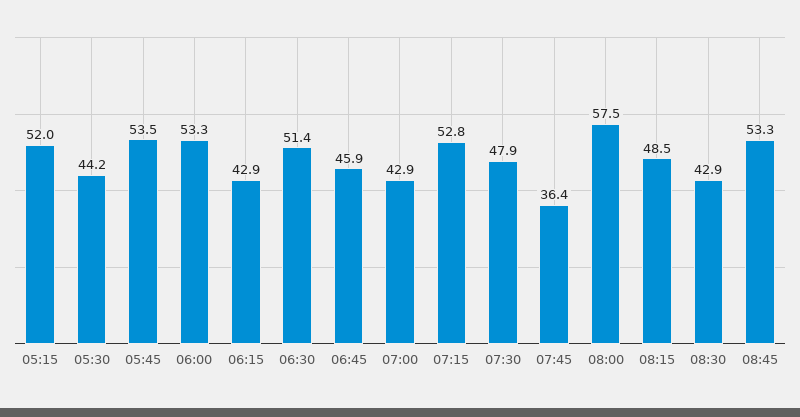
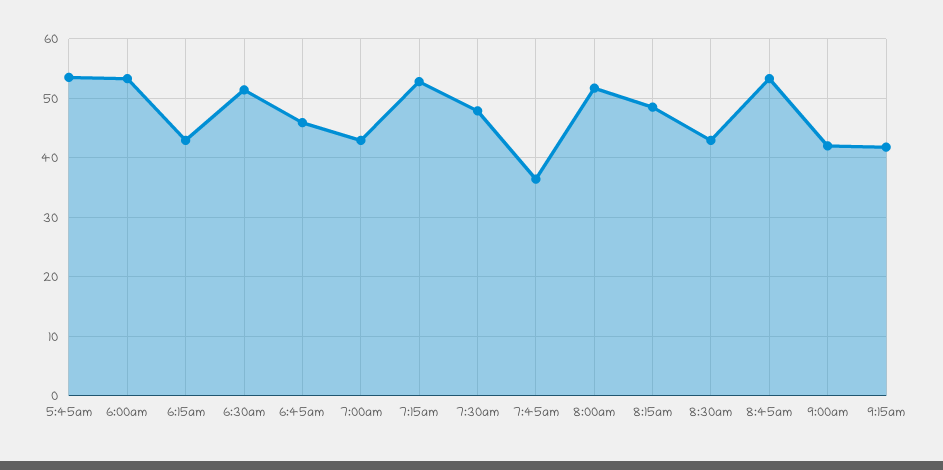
05:15: 52 -> none
05:30: 44.2 -> none
08:00: 57.5 -> 52
9:00am: none -> 42
9:15am: none -> 42

